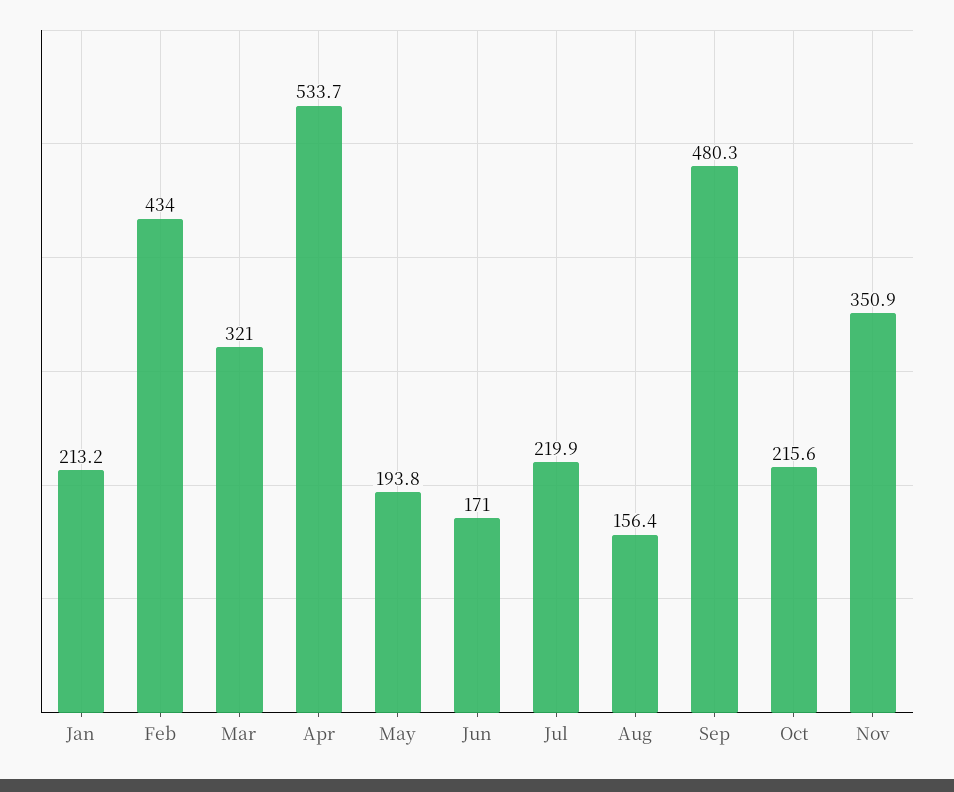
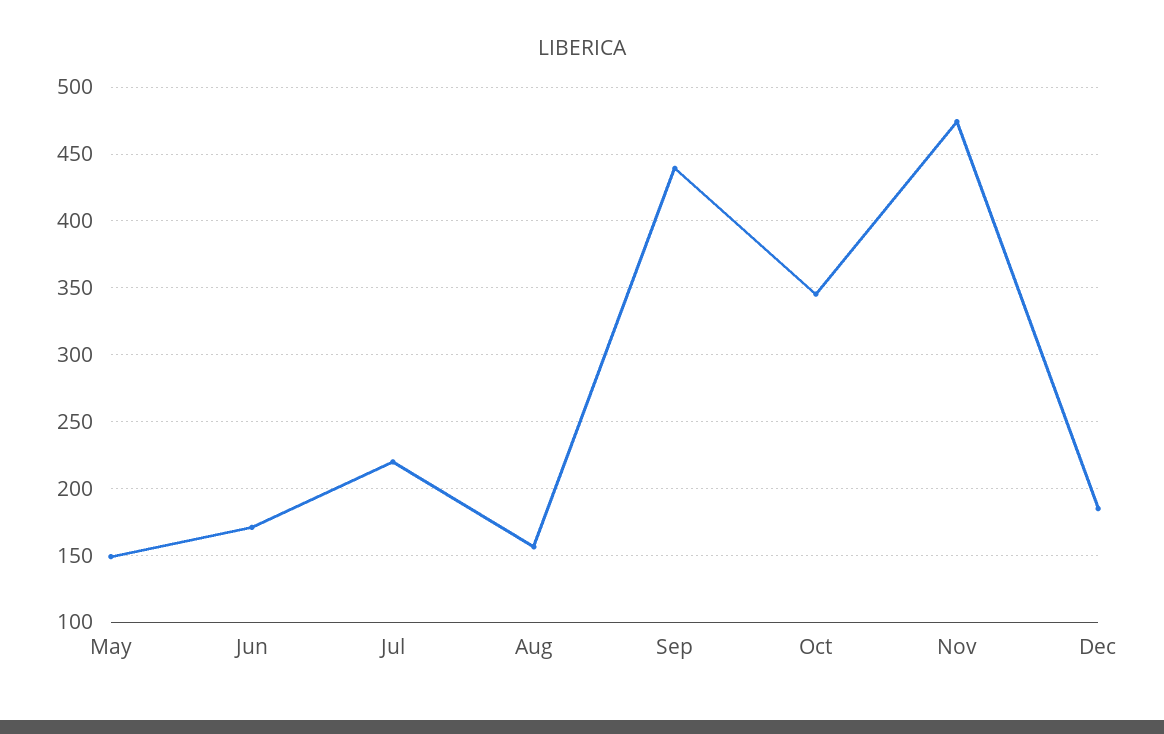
Jan: 213.2 -> none
Feb: 434 -> none
Mar: 321 -> none
Apr: 533.7 -> none
May: 193.8 -> 150
Sep: 480.3 -> 440
Oct: 215.6 -> 345
Nov: 350.9 -> 475
Dec: none -> 185

